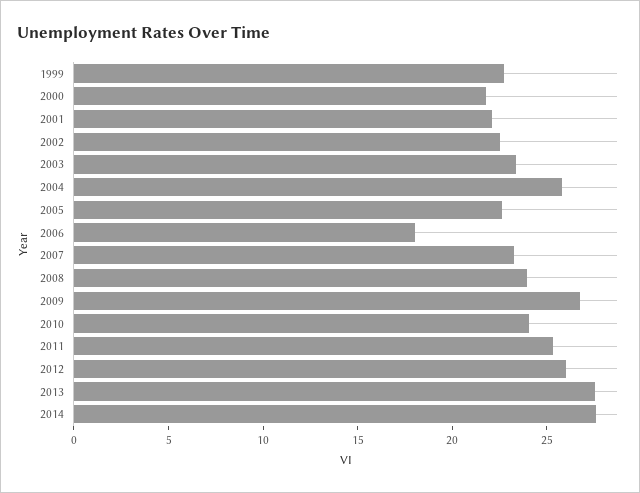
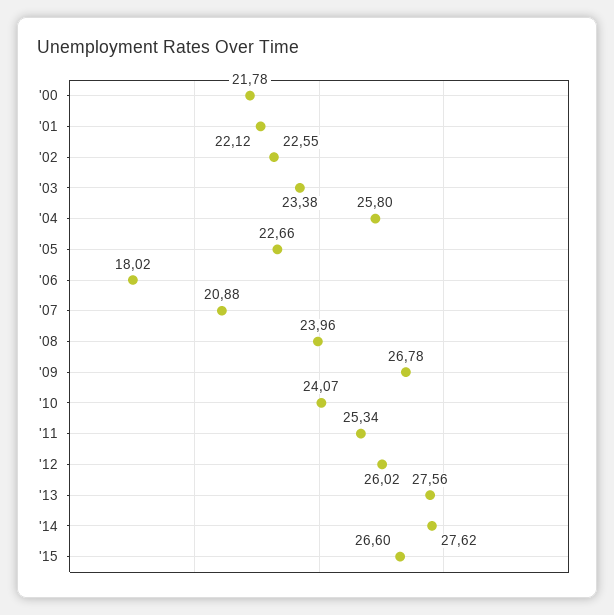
1999: 23 -> none
2007: 23 -> 20.88
'15: none -> 26.6

